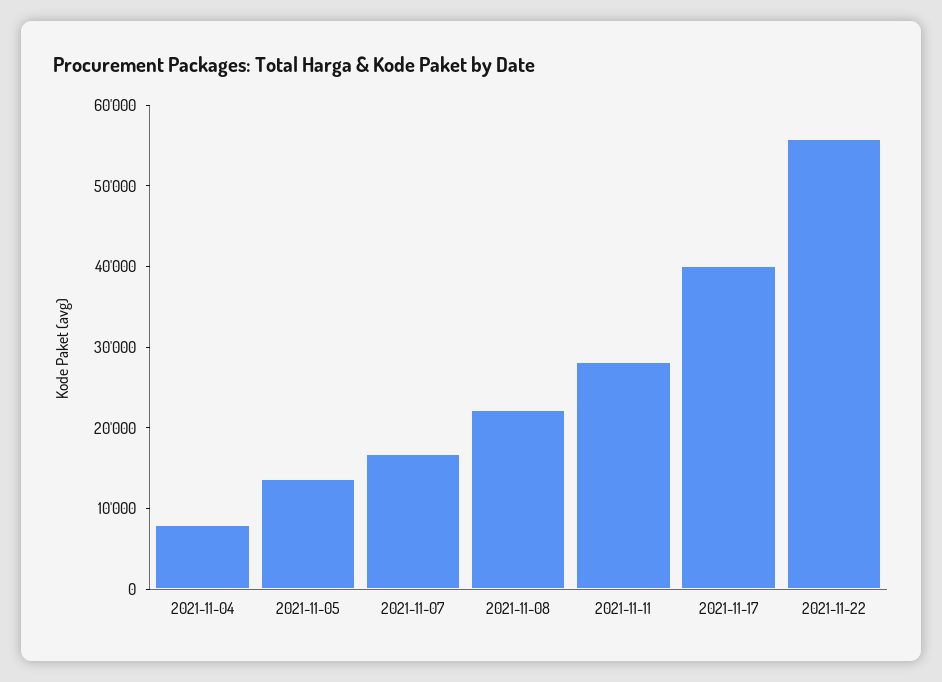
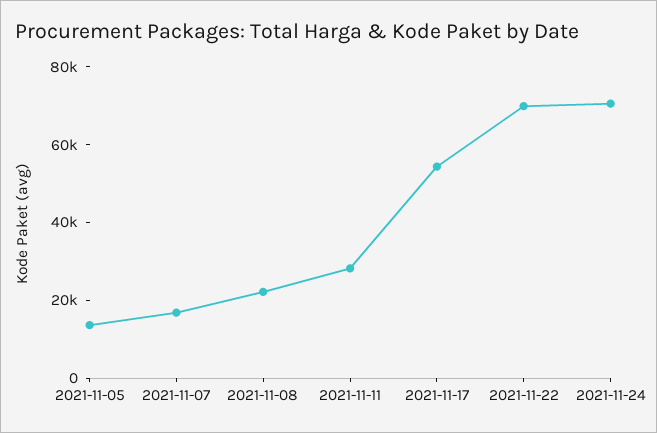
2021-11-04: 8000 -> none
2021-11-17: 40000 -> 55000
2021-11-22: 56000 -> 70000
2021-11-24: none -> 70000

